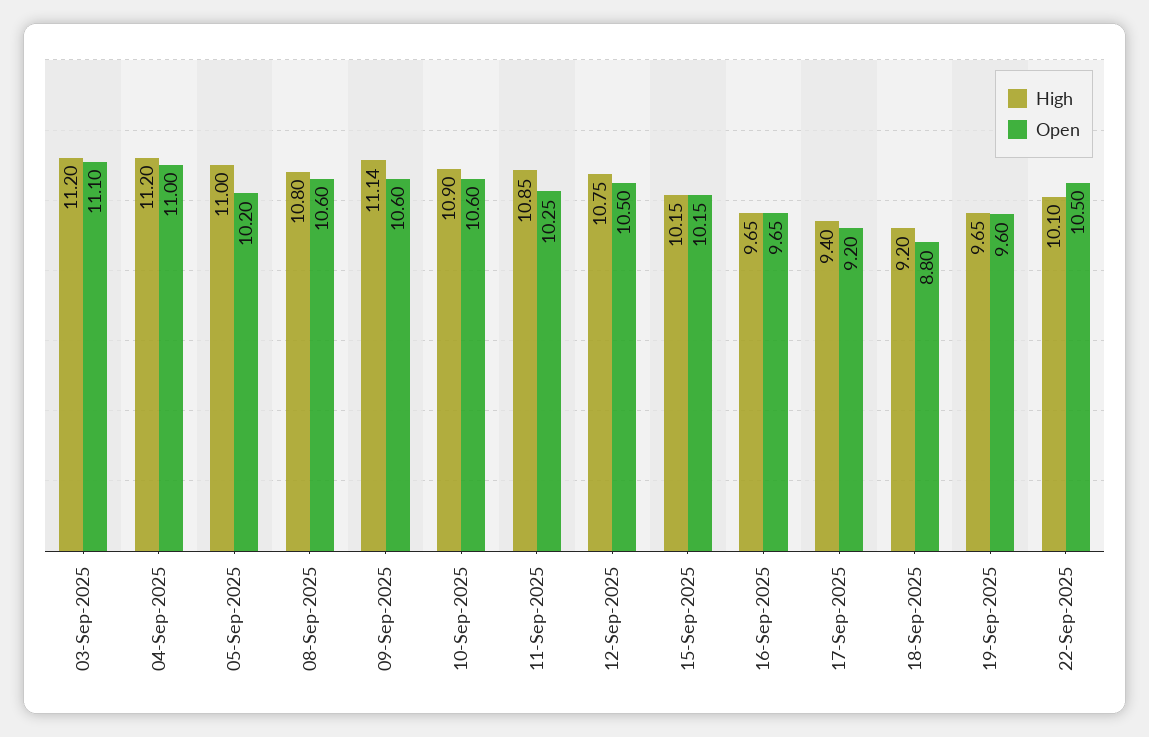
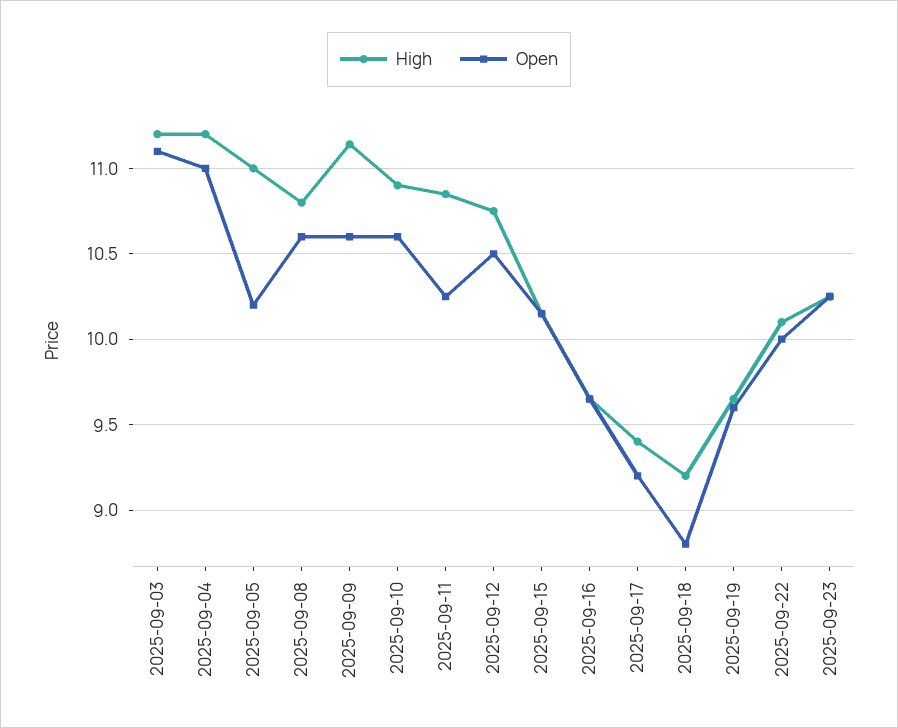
Open, 22-Sep-2025: 10.5 -> 10
High, 2025-09-23: none -> 10.25
Open, 2025-09-23: none -> 10.25

